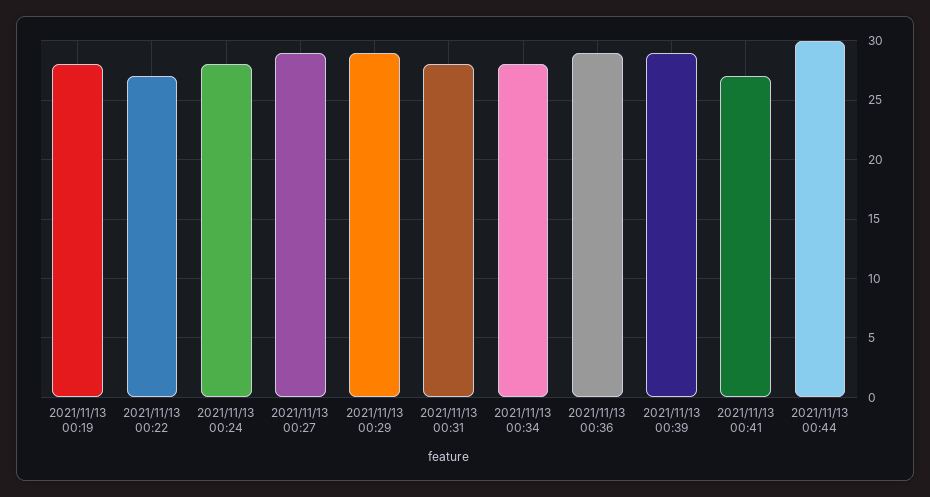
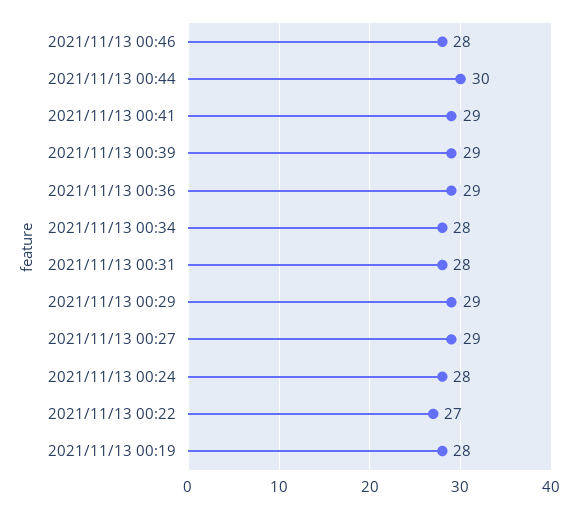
2021/11/13 00:41: 27 -> 29
2021/11/13 00:46: none -> 28

